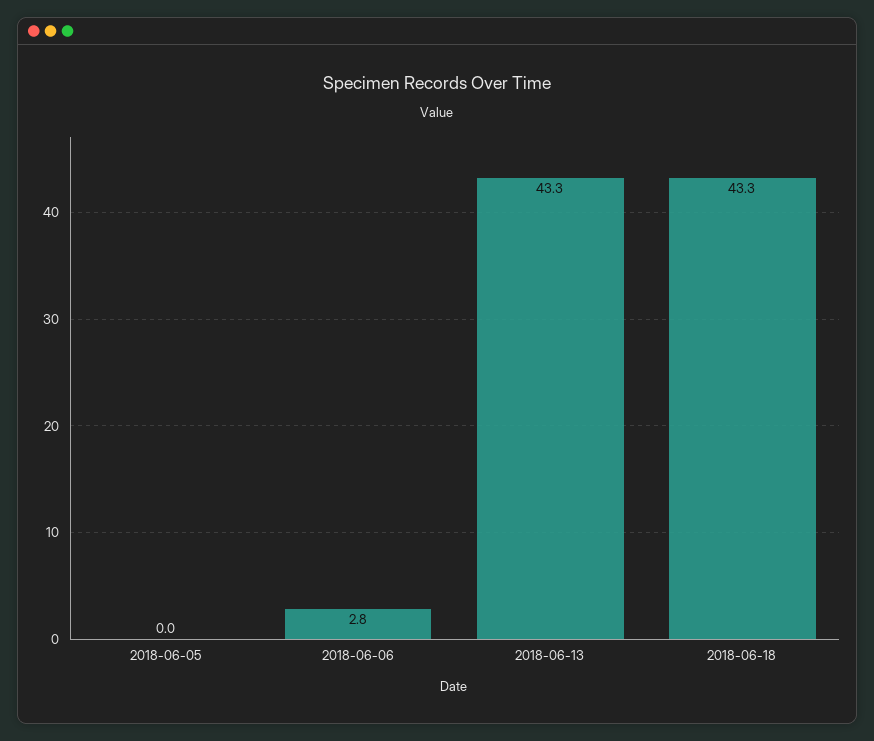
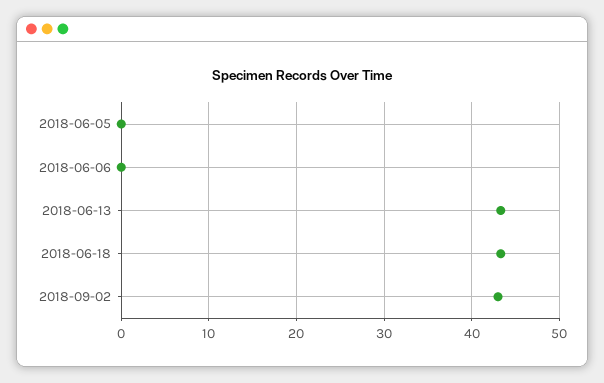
2018-06-06: 2.8 -> 0
2018-09-02: none -> 43

